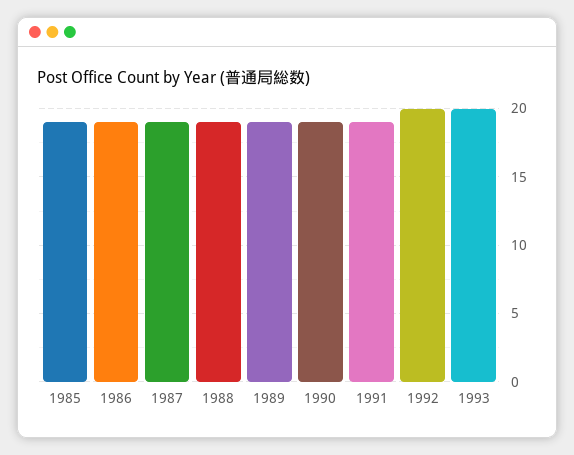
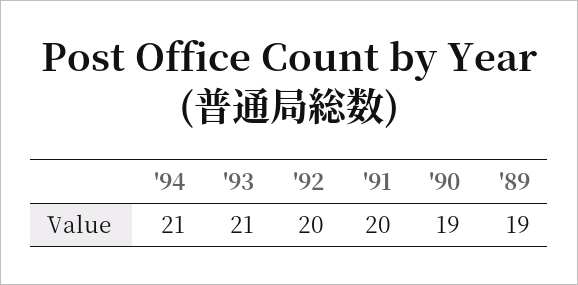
1985: 19 -> none
1986: 19 -> none
1987: 19 -> none
1988: 19 -> none
1991: 19 -> 20
1993: 20 -> 21
'94: none -> 21

